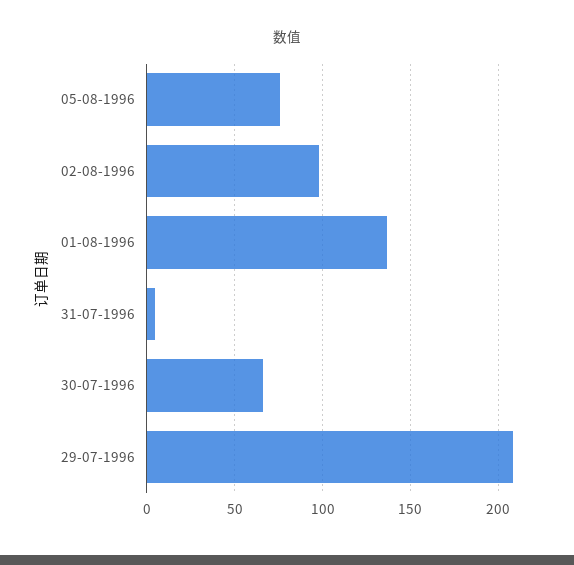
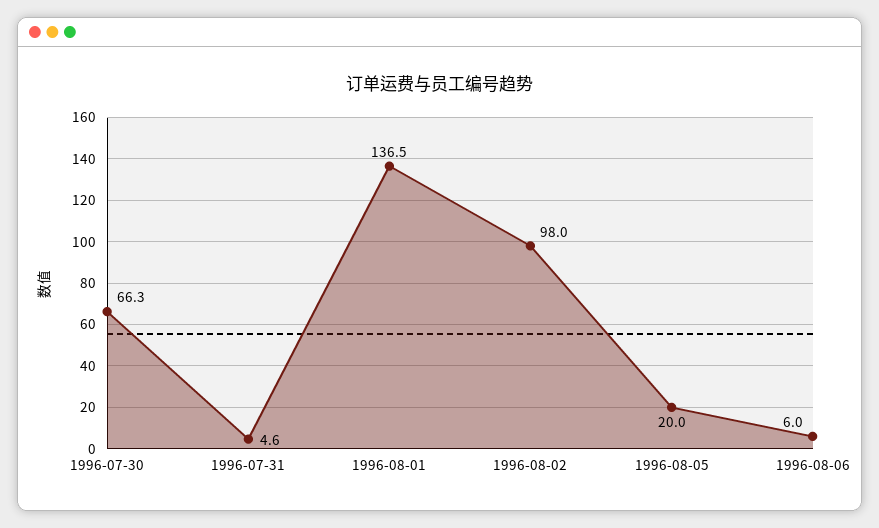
05-08-1996: 75 -> 20
29-07-1996: 210 -> none
1996-08-06: none -> 6

